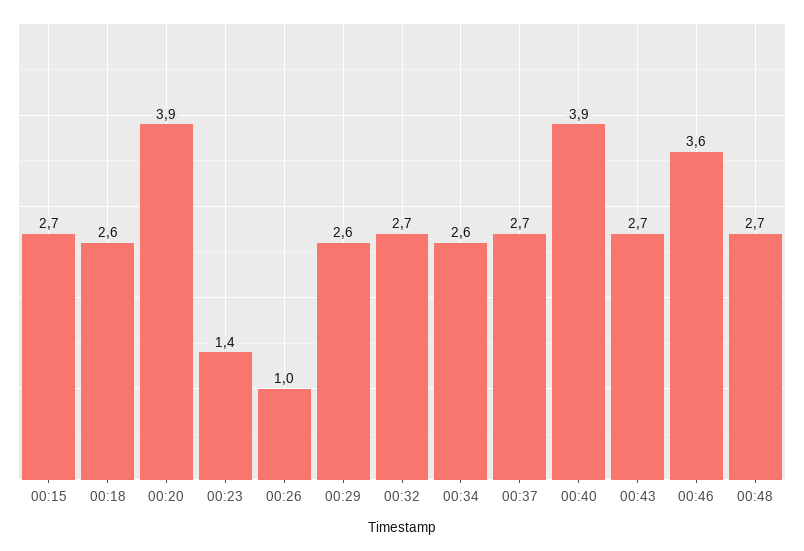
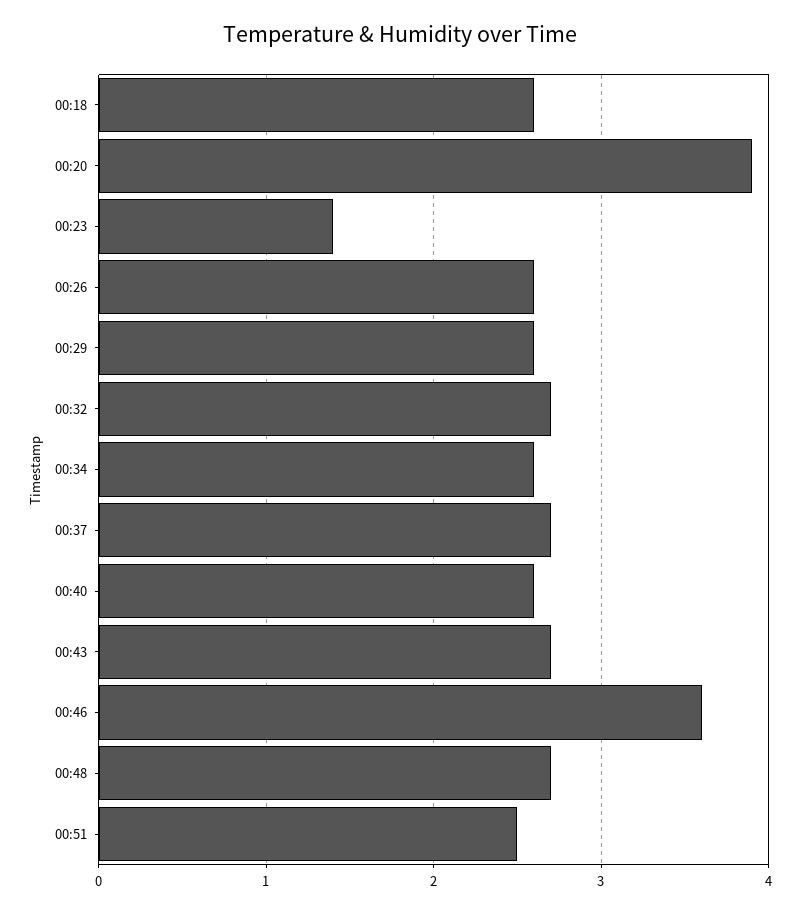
00:15: 2.7 -> none
00:26: 1 -> 2.6
00:40: 3.9 -> 2.6
00:51: none -> 2.5

